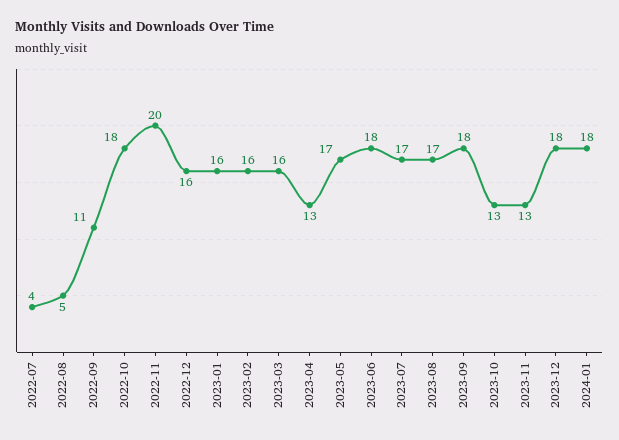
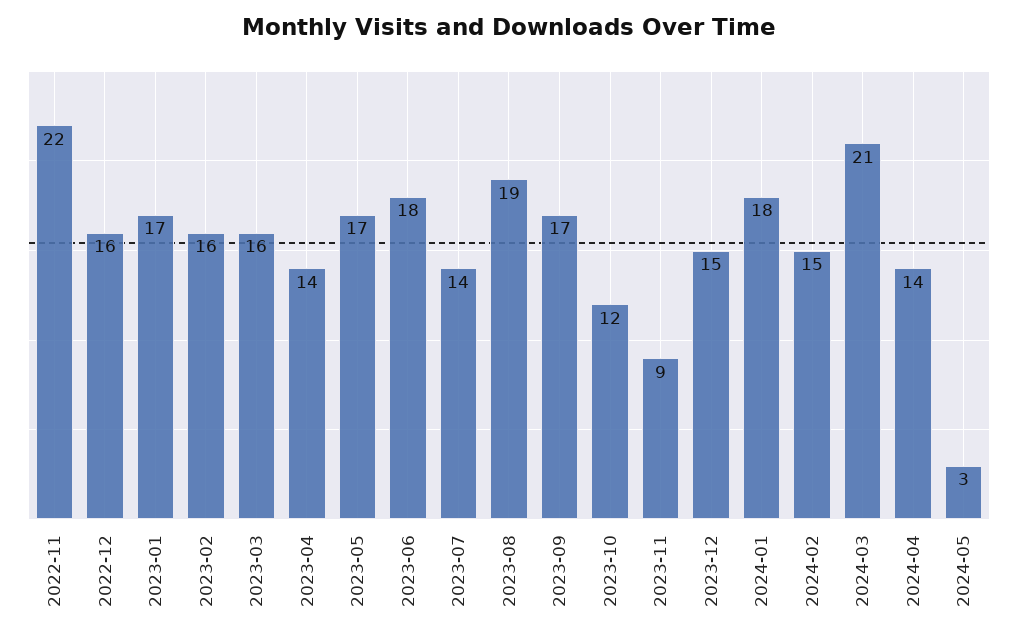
2022-07: 4 -> none
2022-08: 5 -> none
2022-09: 11 -> none
2022-10: 18 -> none
2022-11: 20 -> 22
2023-01: 16 -> 17
2023-04: 13 -> 14
2023-07: 17 -> 14
2023-08: 17 -> 19
2023-09: 18 -> 17
2023-10: 13 -> 12
2023-11: 13 -> 9
2023-12: 18 -> 15
2024-02: none -> 15
2024-03: none -> 21
2024-04: none -> 14
2024-05: none -> 3

